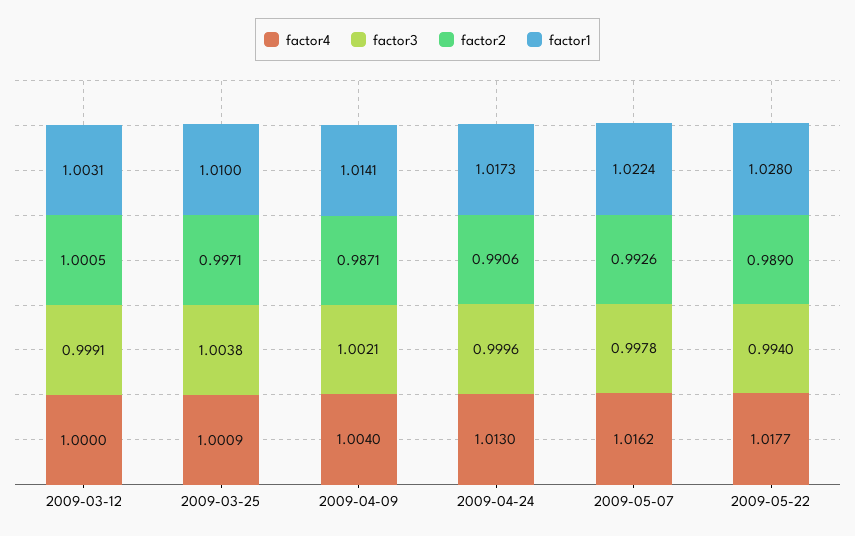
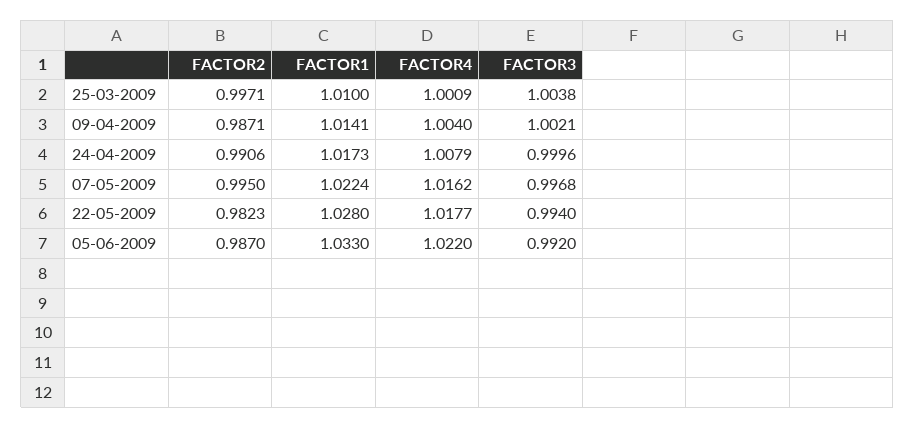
factor4, 2009-03-12: 1 -> none
factor3, 2009-03-12: 0.9991 -> none
factor2, 2009-03-12: 1.0005 -> none
factor1, 2009-03-12: 1.0031 -> none
factor4, 2009-04-24: 1.013 -> 1.0079
factor3, 2009-05-07: 0.9978 -> 0.9968
factor2, 2009-05-07: 0.9926 -> 0.995
factor2, 2009-05-22: 0.989 -> 0.9823
factor2, 05-06-2009: none -> 0.987
factor1, 05-06-2009: none -> 1.033
factor4, 05-06-2009: none -> 1.022
factor3, 05-06-2009: none -> 0.992

